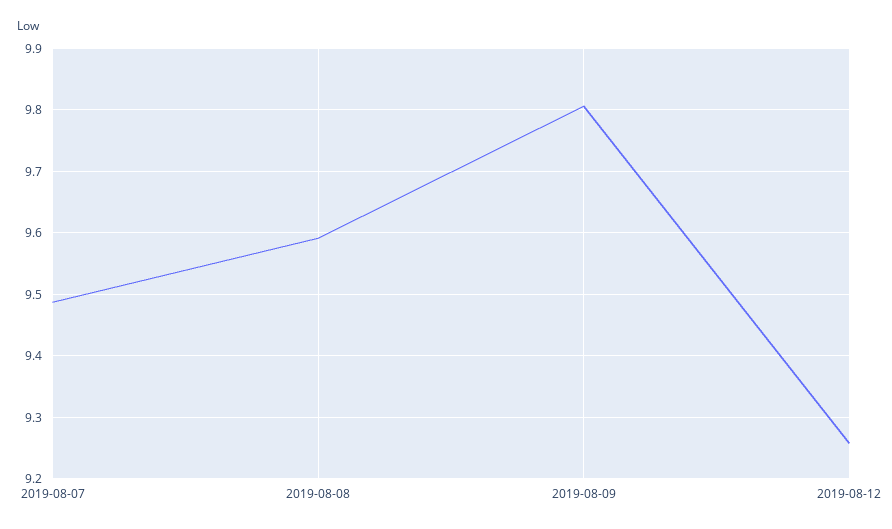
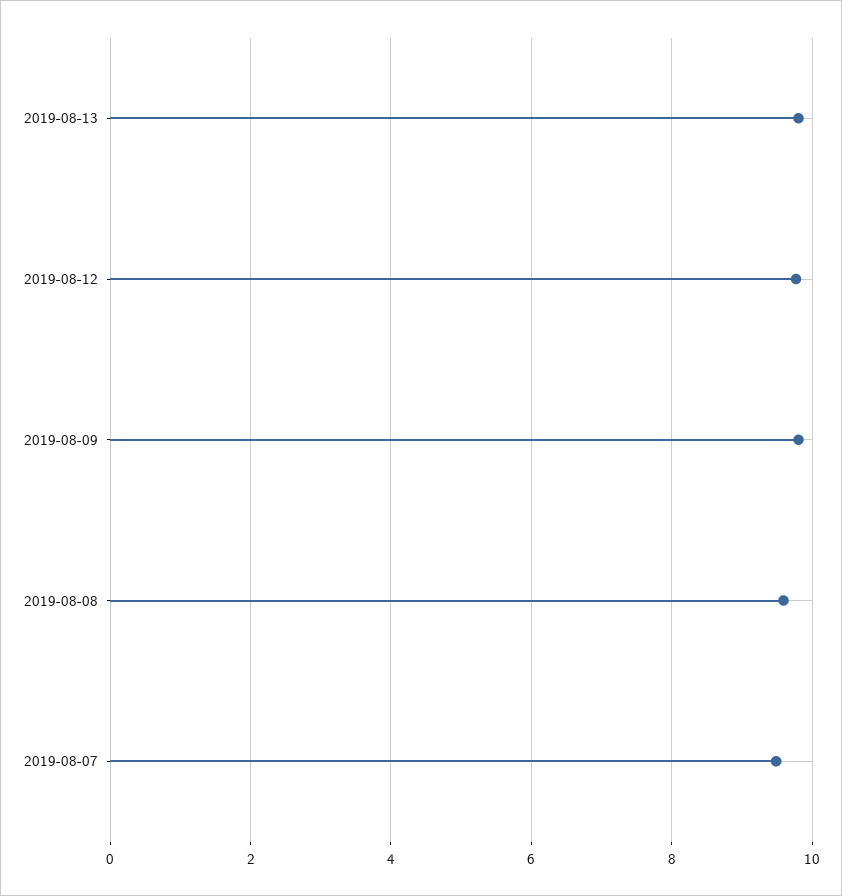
2019-08-12: 9.26 -> 9.8
2019-08-13: none -> 9.8

